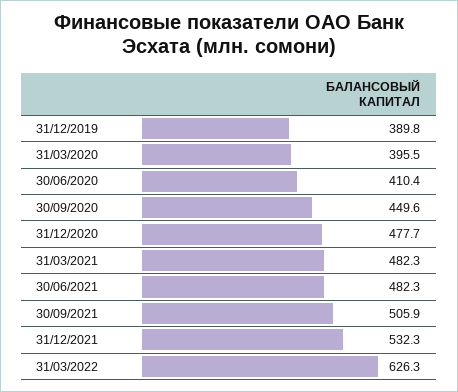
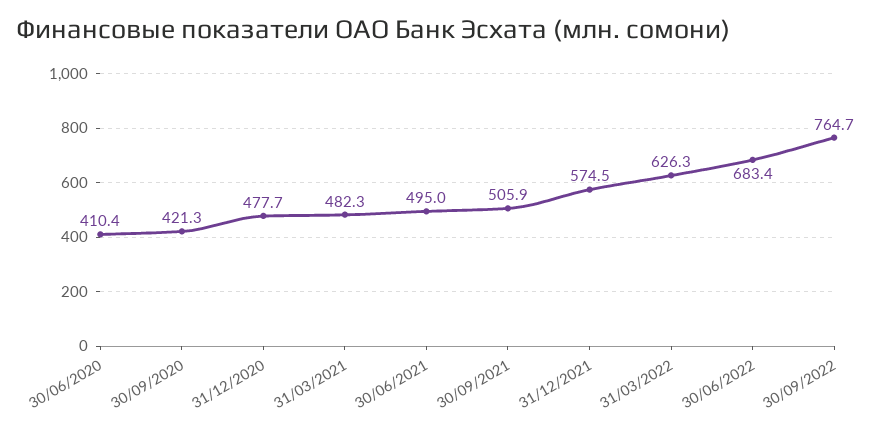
31/12/2019: 389.8 -> none
31/03/2020: 395.5 -> none
30/09/2020: 449.6 -> 421.3
30/06/2021: 482.3 -> 495
31/12/2021: 532.3 -> 574.5
30/06/2022: none -> 683.4
30/09/2022: none -> 764.7

